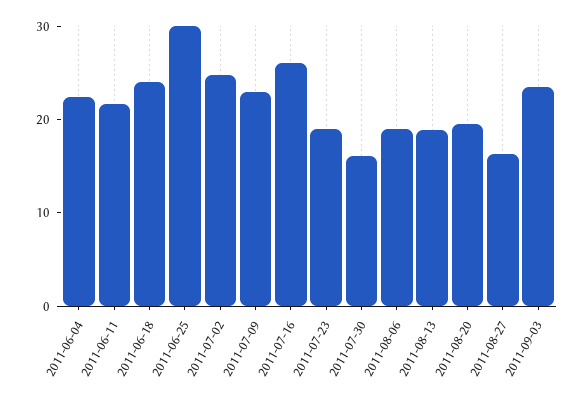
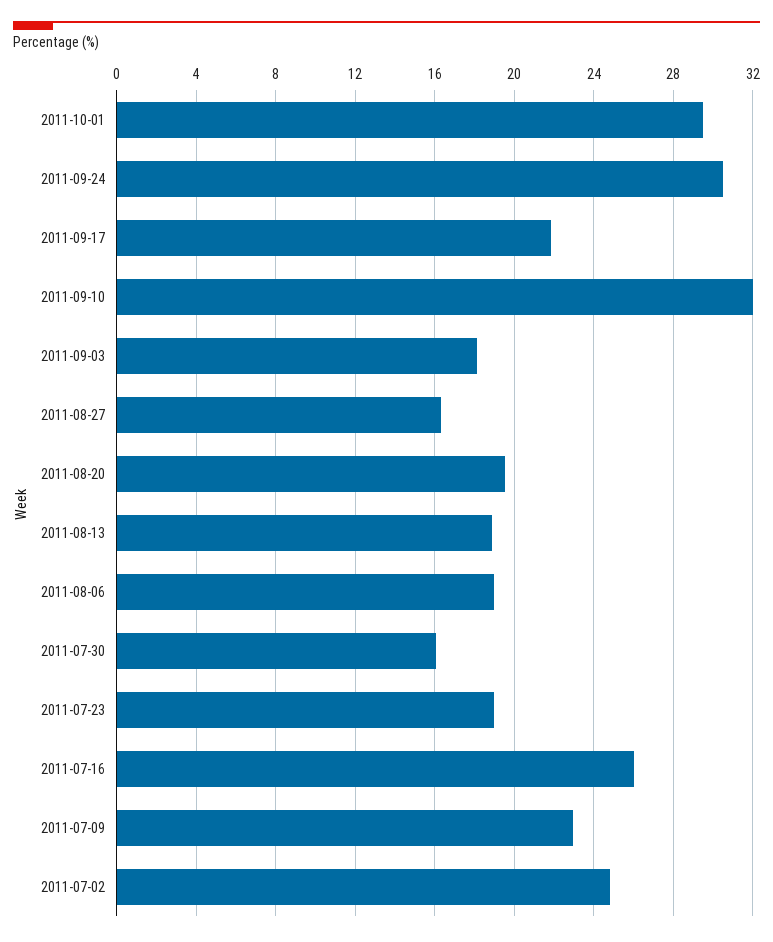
2011-06-04: 22 -> none
2011-06-11: 22 -> none
2011-06-18: 24 -> none
2011-06-25: 30 -> none
2011-09-03: 24 -> 18
2011-10-01: none -> 29.5
2011-09-24: none -> 30.5
2011-09-17: none -> 22
2011-09-10: none -> 32

